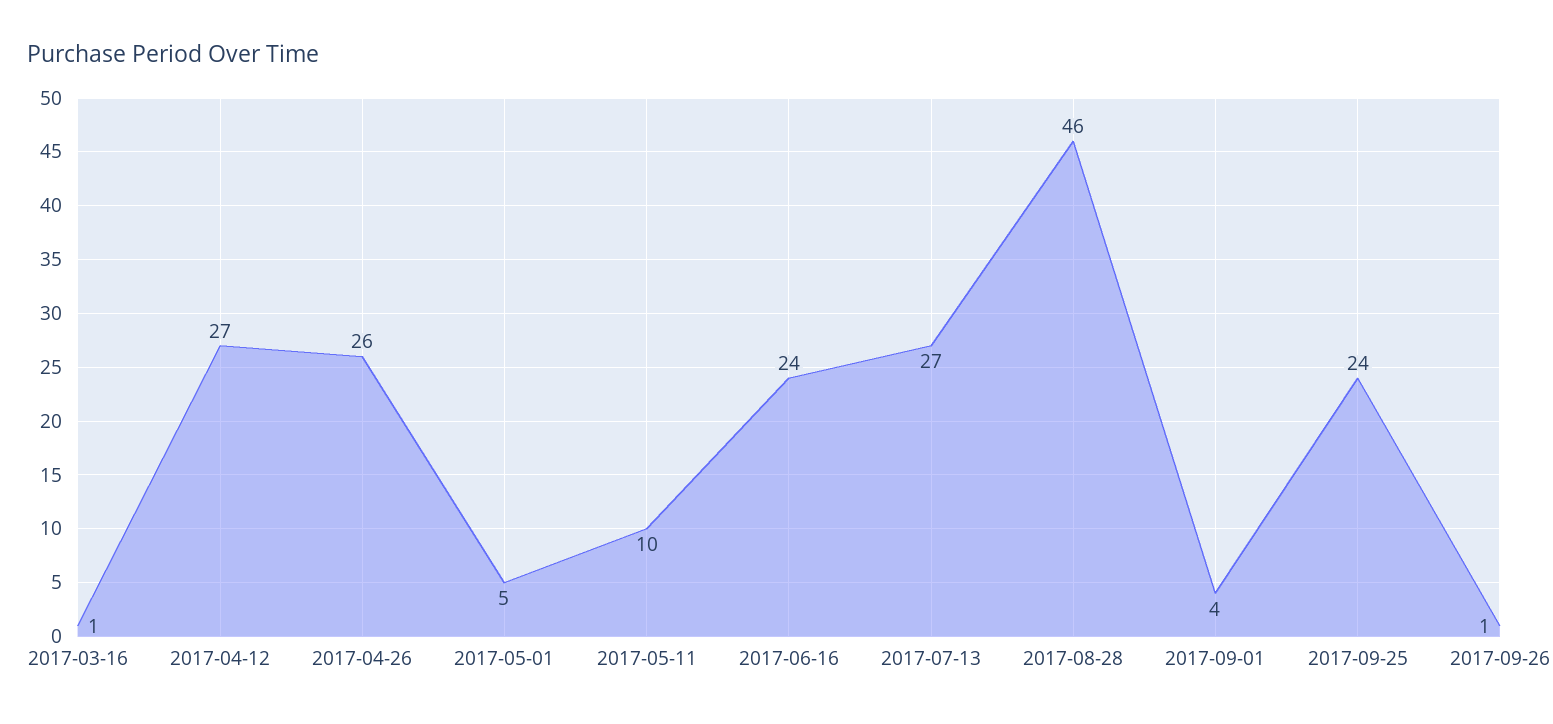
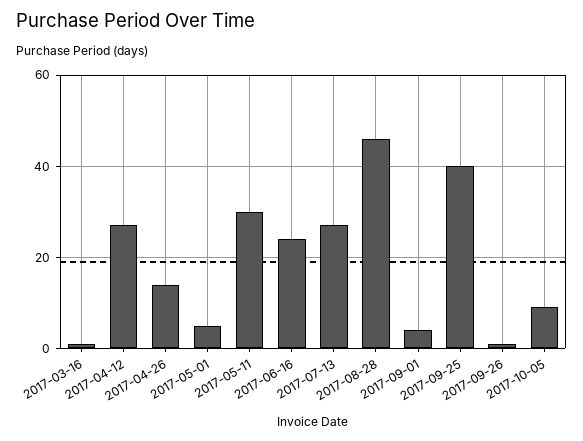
2017-04-26: 26 -> 15
2017-05-11: 10 -> 30
2017-09-25: 24 -> 40
2017-10-05: none -> 10

